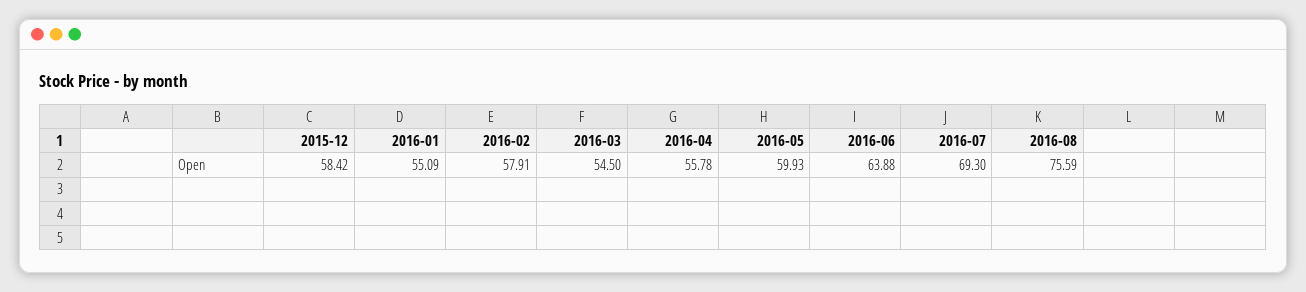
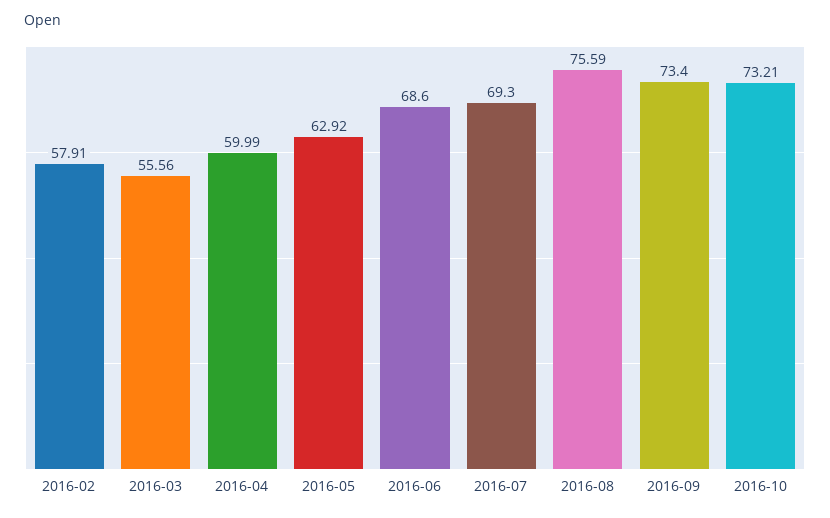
2015-12: 58.42 -> none
2016-01: 55.09 -> none
2016-03: 54.5 -> 55.56
2016-04: 55.78 -> 59.99
2016-05: 59.93 -> 62.92
2016-06: 63.88 -> 68.6
2016-09: none -> 73.4
2016-10: none -> 73.21

